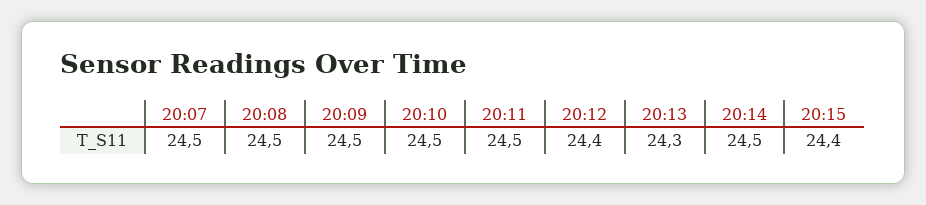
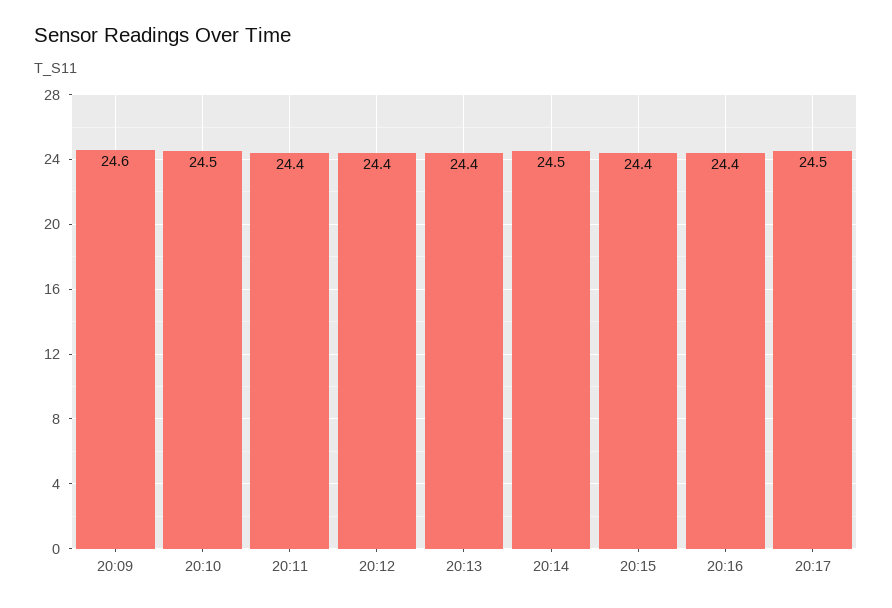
20:07: 24.5 -> none
20:08: 24.5 -> none
20:09: 24.5 -> 24.6
20:11: 24.5 -> 24.4
20:13: 24.3 -> 24.4
20:16: none -> 24.4
20:17: none -> 24.5

